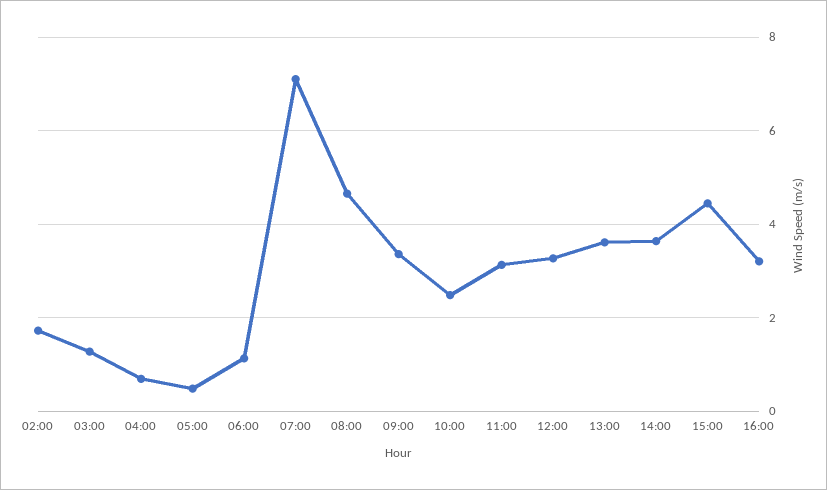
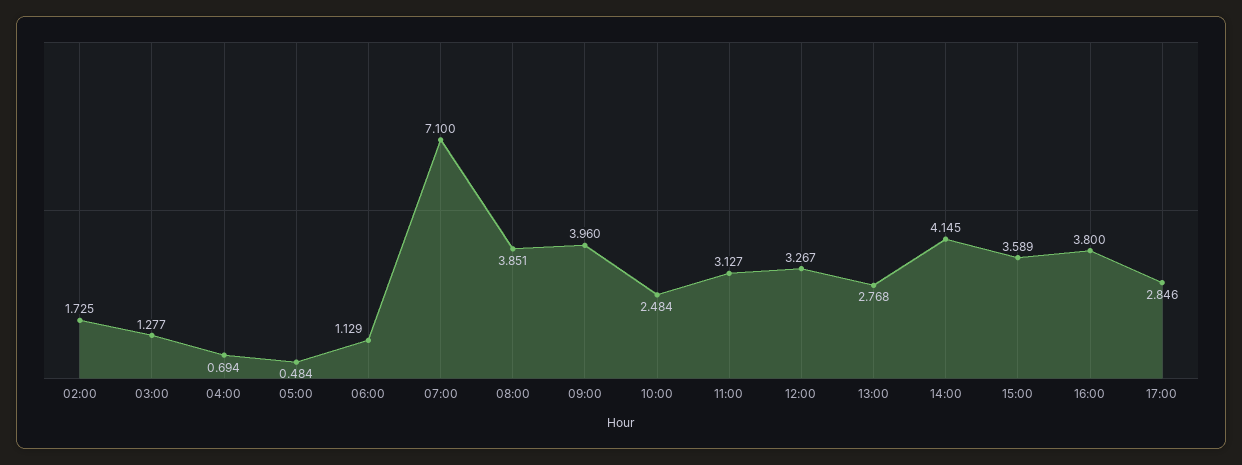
08:00: 4.6 -> 3.851
09:00: 3.4 -> 3.96
13:00: 3.6 -> 2.768
14:00: 3.6 -> 4.145
15:00: 4.4 -> 3.589
16:00: 3.2 -> 3.8
17:00: none -> 2.846

